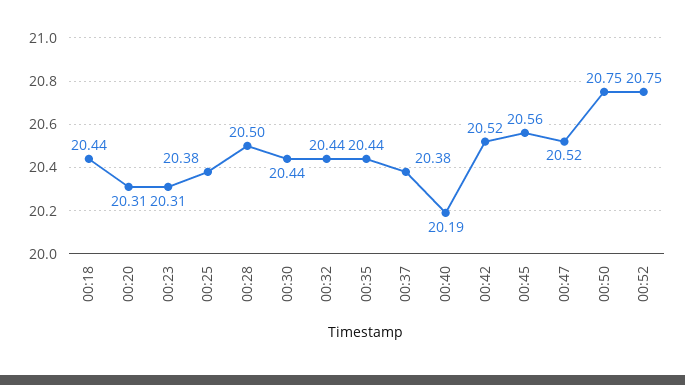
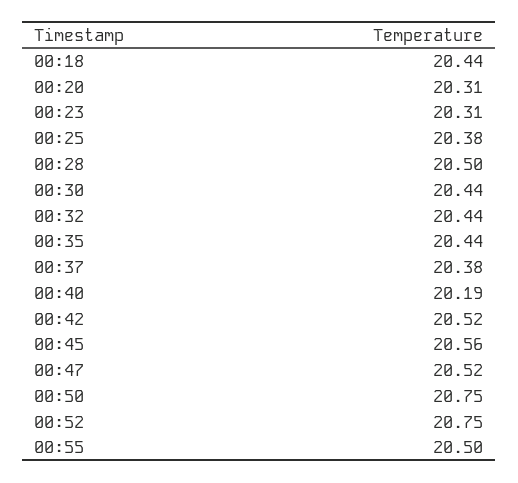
00:55: none -> 20.5

